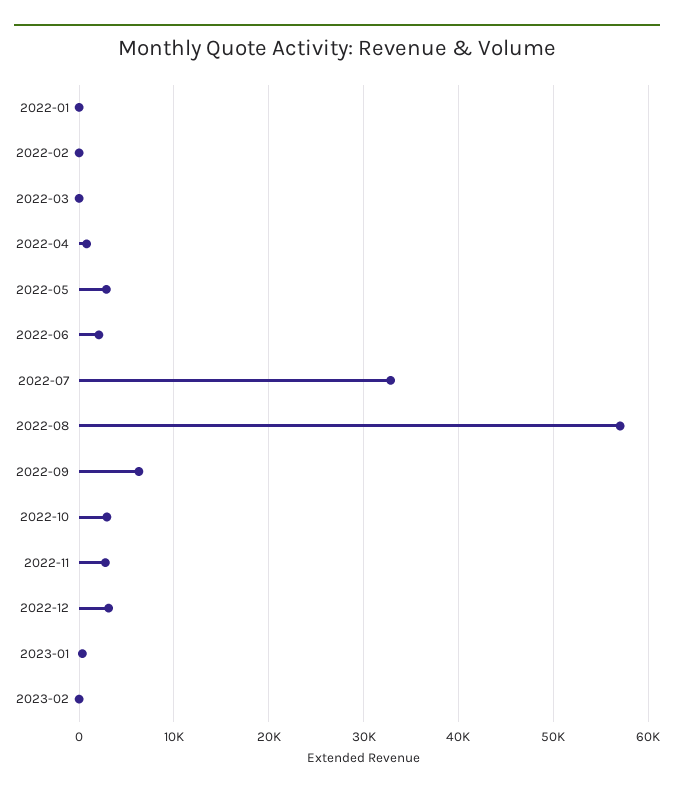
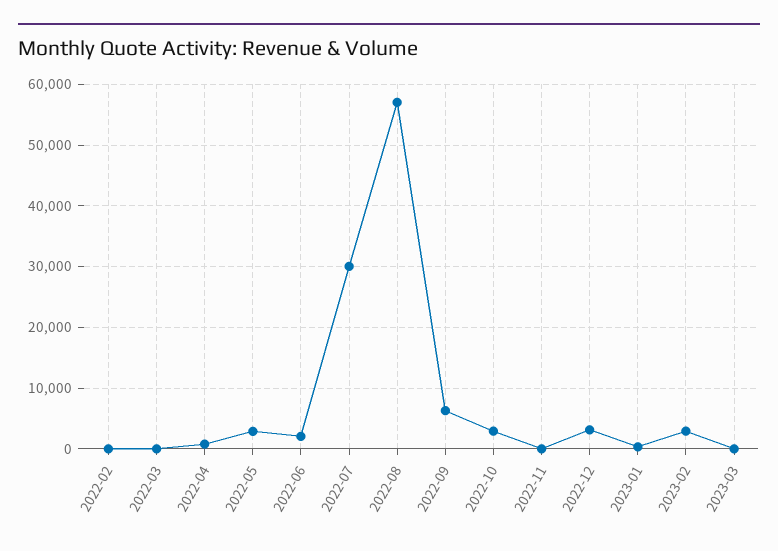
2022-01: 0 -> none
2022-07: 33000 -> 30000
2022-11: 3000 -> 0
2023-02: 0 -> 3000
2023-03: none -> 0

